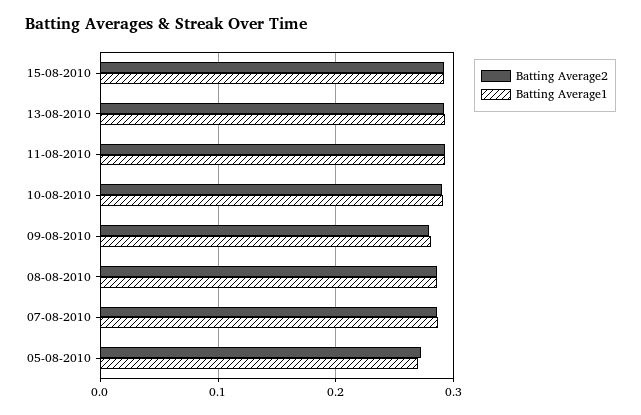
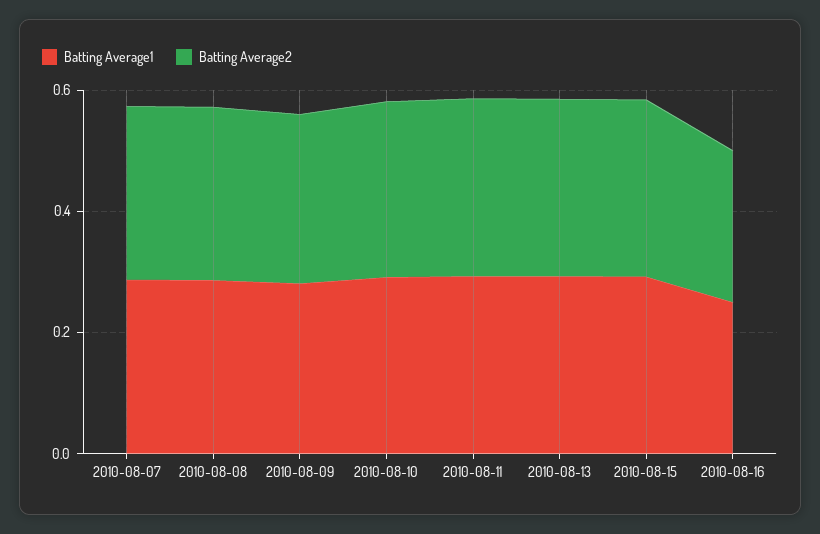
Batting Average2, 05-08-2010: 0.27 -> none
Batting Average1, 05-08-2010: 0.27 -> none
Batting Average1, 2010-08-16: none -> 0.25
Batting Average2, 2010-08-16: none -> 0.25

